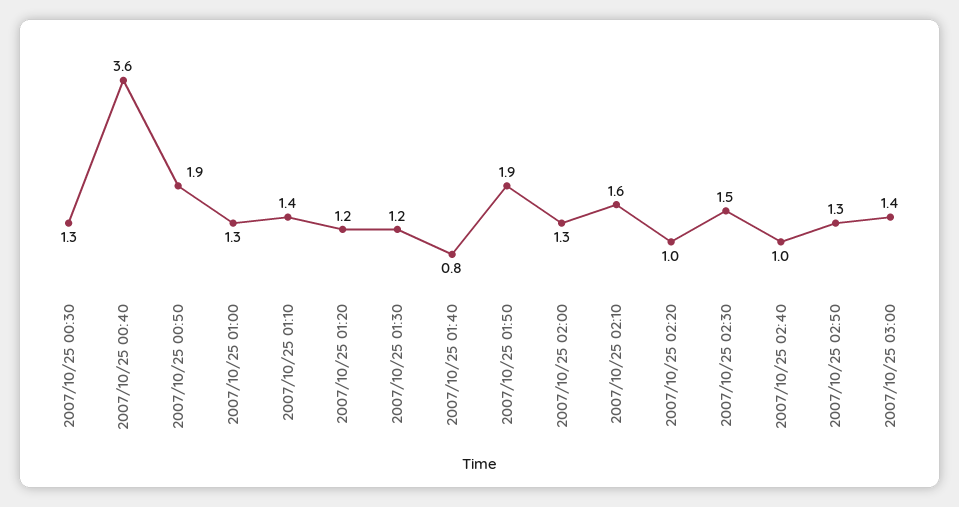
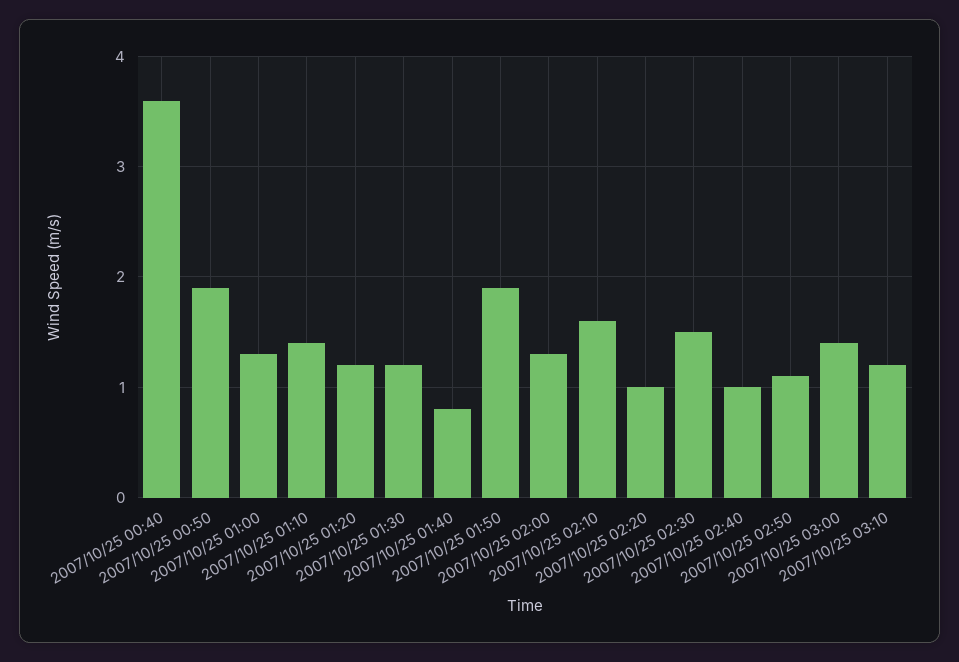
2007/10/25 00:30: 1.3 -> none
2007/10/25 02:50: 1.3 -> 1.1
2007/10/25 03:10: none -> 1.2

